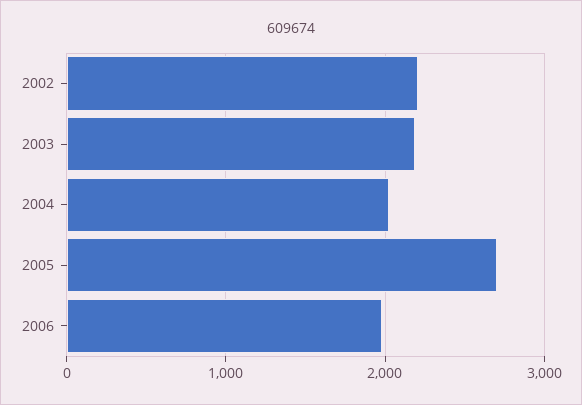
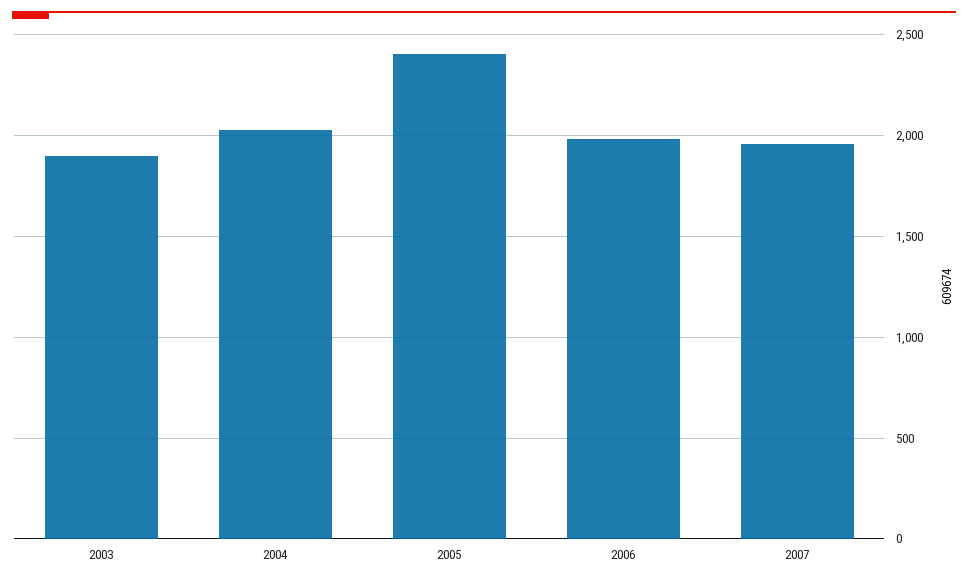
2002: 2200 -> none
2003: 2200 -> 1900
2005: 2700 -> 2400
2007: none -> 1950

